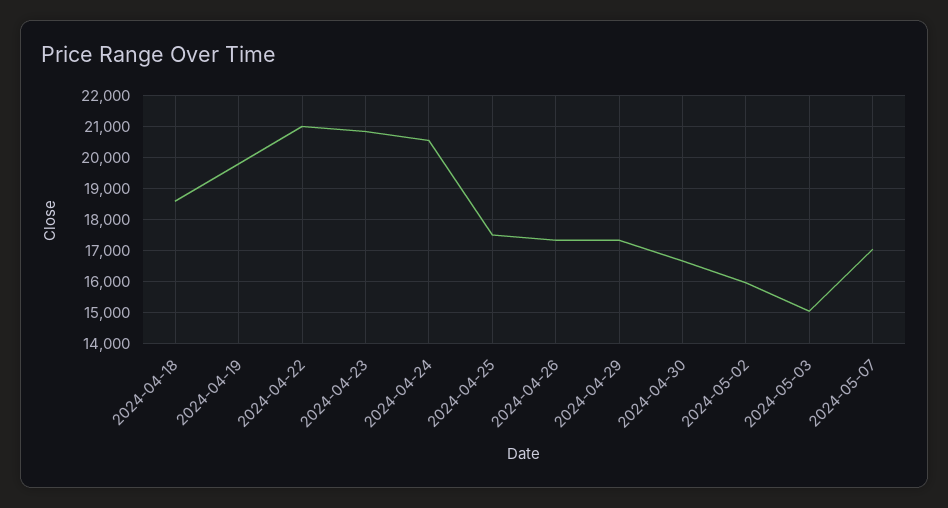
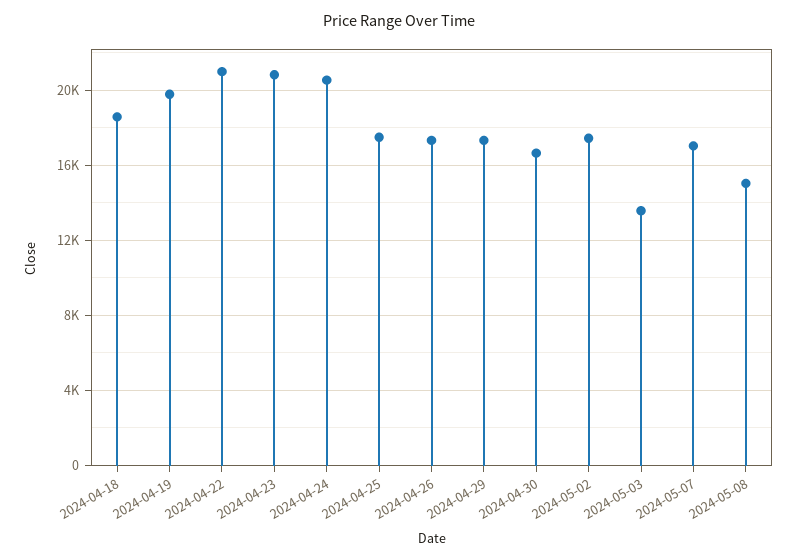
2024-05-02: 16000 -> 17500
2024-05-03: 15000 -> 13500
2024-05-08: none -> 15000

